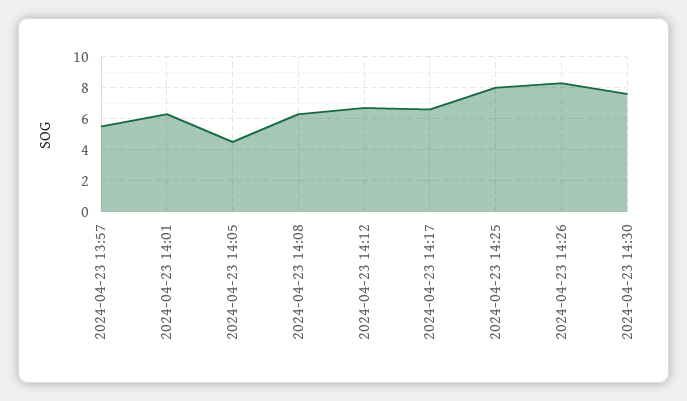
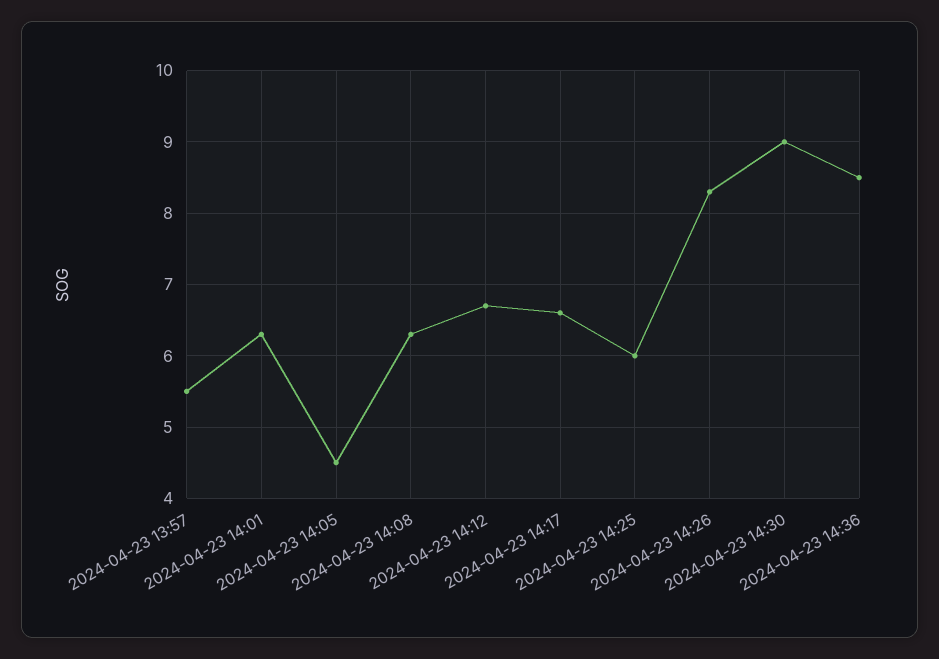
2024-04-23 14:25: 8 -> 6
2024-04-23 14:30: 7.5 -> 9
2024-04-23 14:36: none -> 8.5

